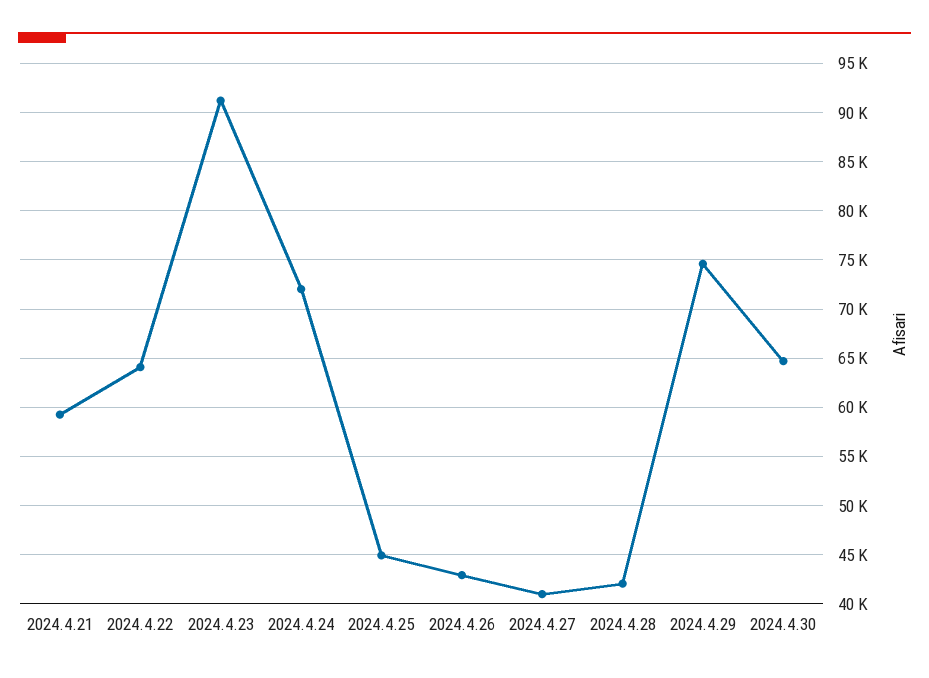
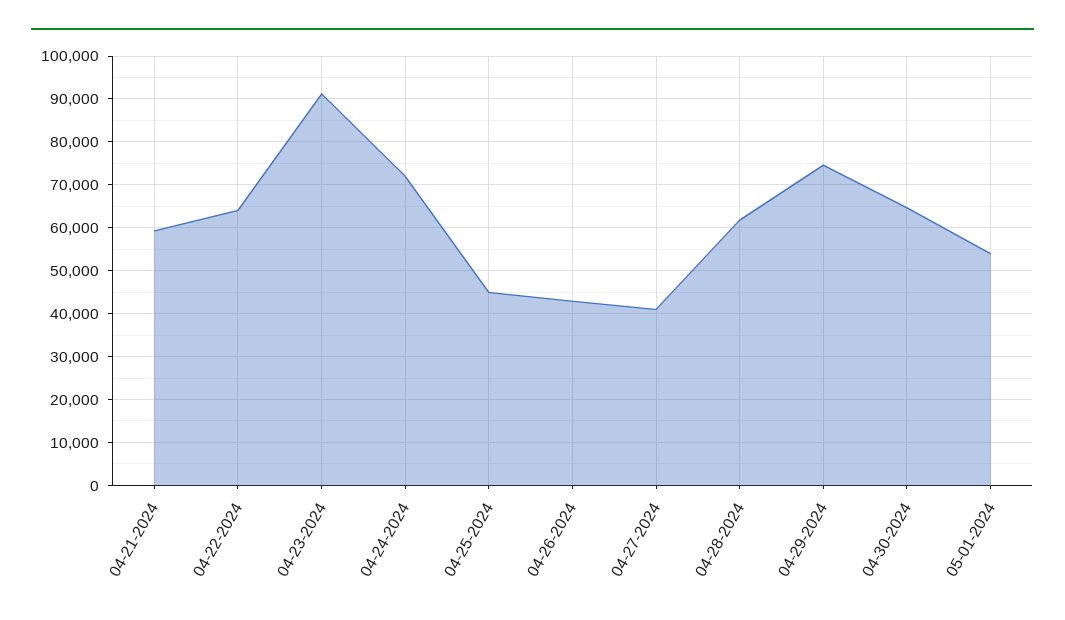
2024.4.28: 42000 -> 62000
05-01-2024: none -> 54000

